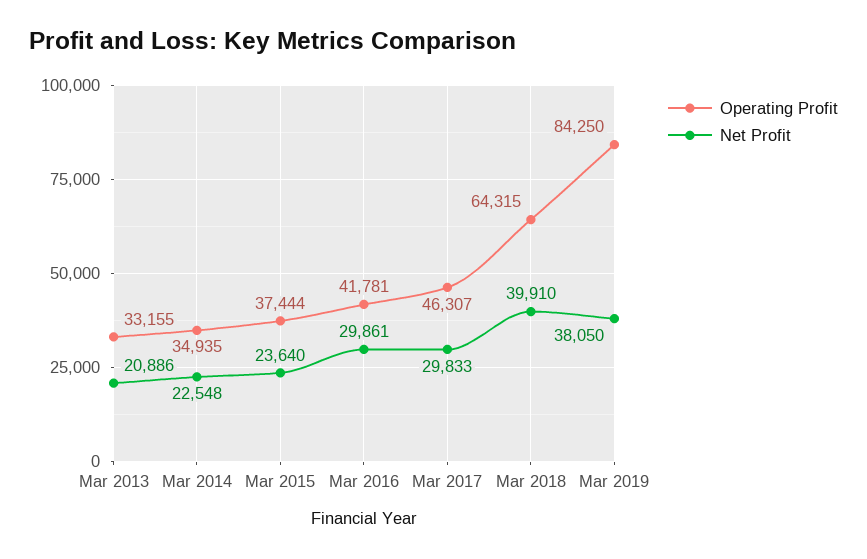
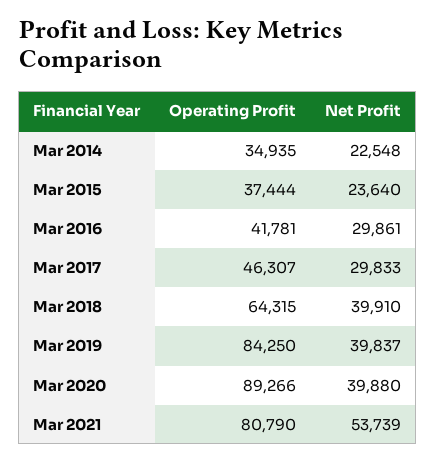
Operating Profit, Mar 2013: 33155 -> none
Net Profit, Mar 2013: 20886 -> none
Net Profit, Mar 2019: 38050 -> 39837
Operating Profit, Mar 2020: none -> 89266
Net Profit, Mar 2020: none -> 39880
Operating Profit, Mar 2021: none -> 80790
Net Profit, Mar 2021: none -> 53739

